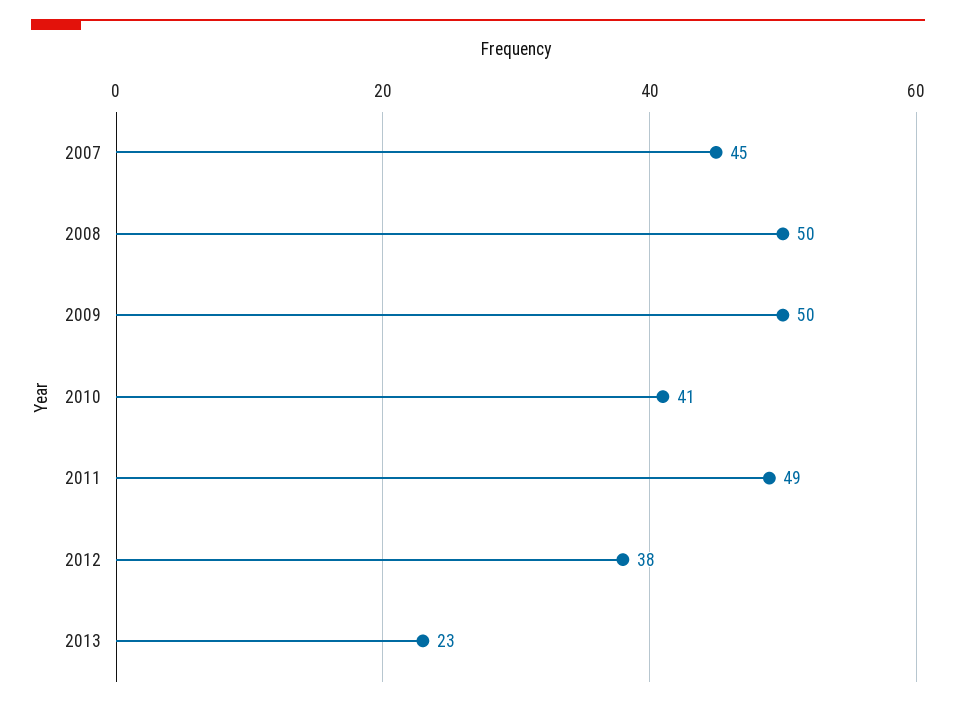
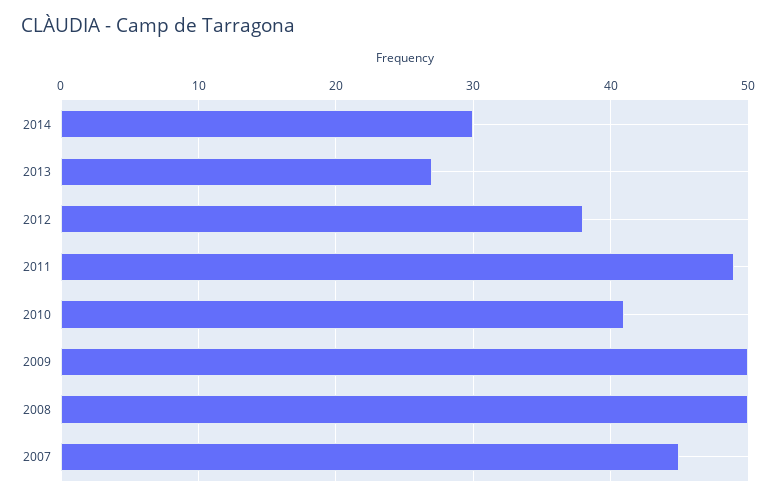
2013: 23 -> 27
2014: none -> 30

